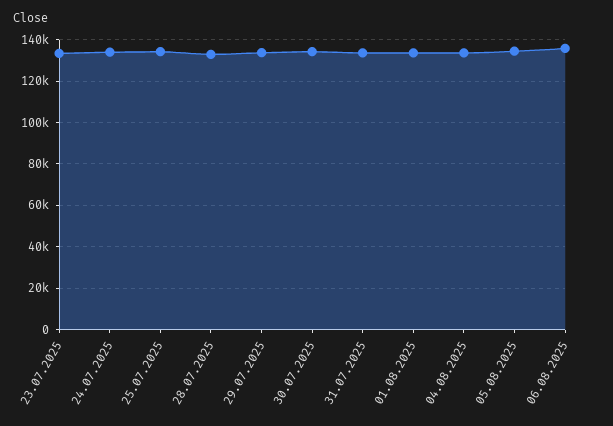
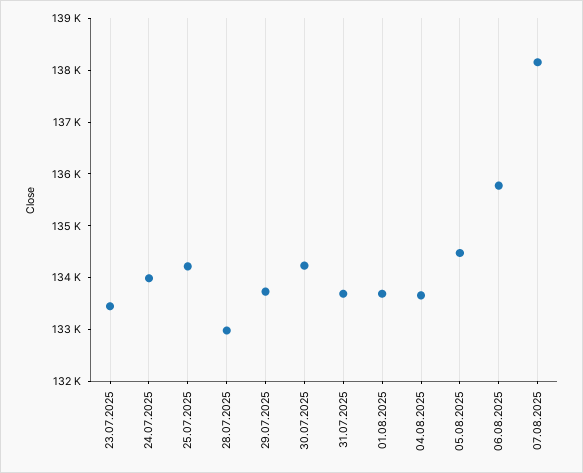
07.08.2025: none -> 138200

